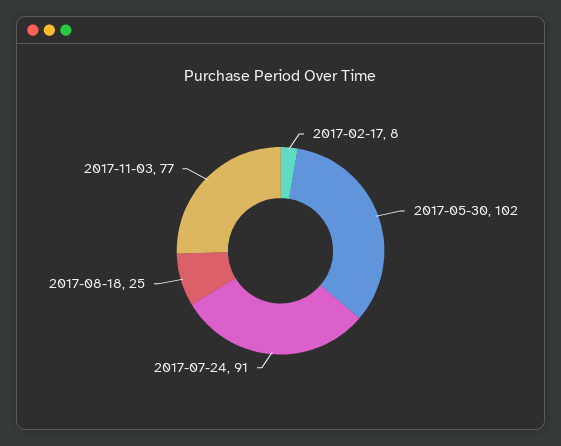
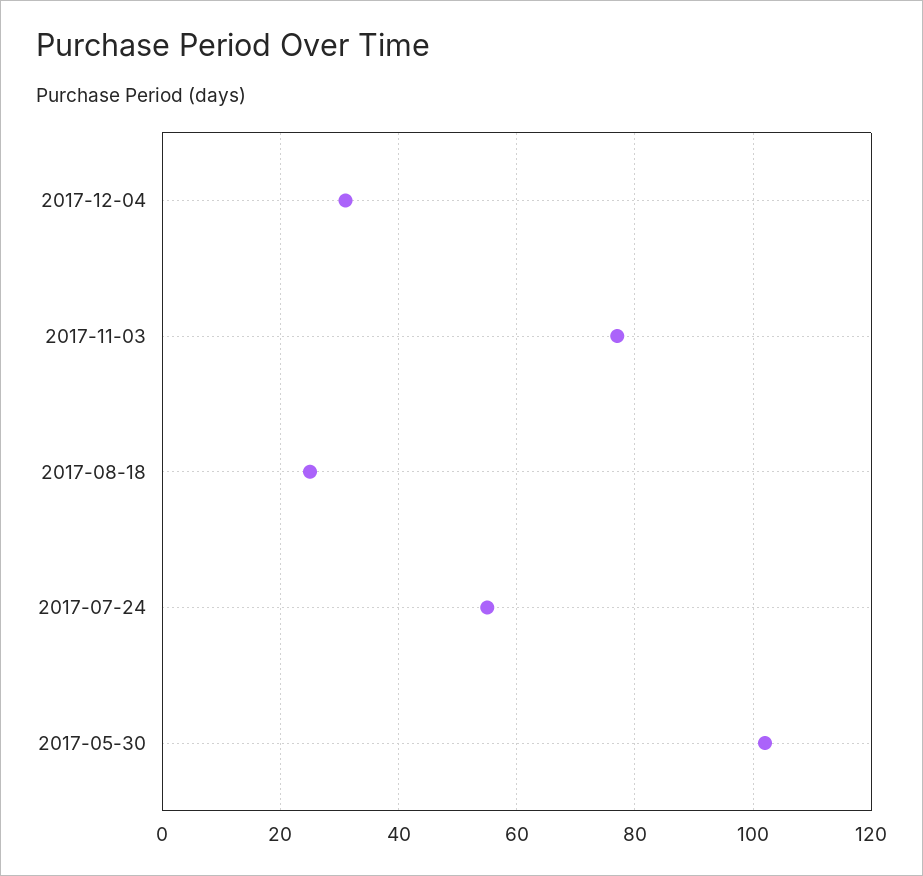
2017-02-17: 8 -> none
2017-07-24: 91 -> 55
2017-12-04: none -> 30

